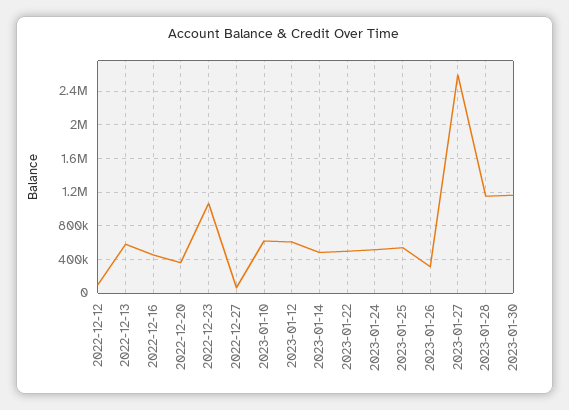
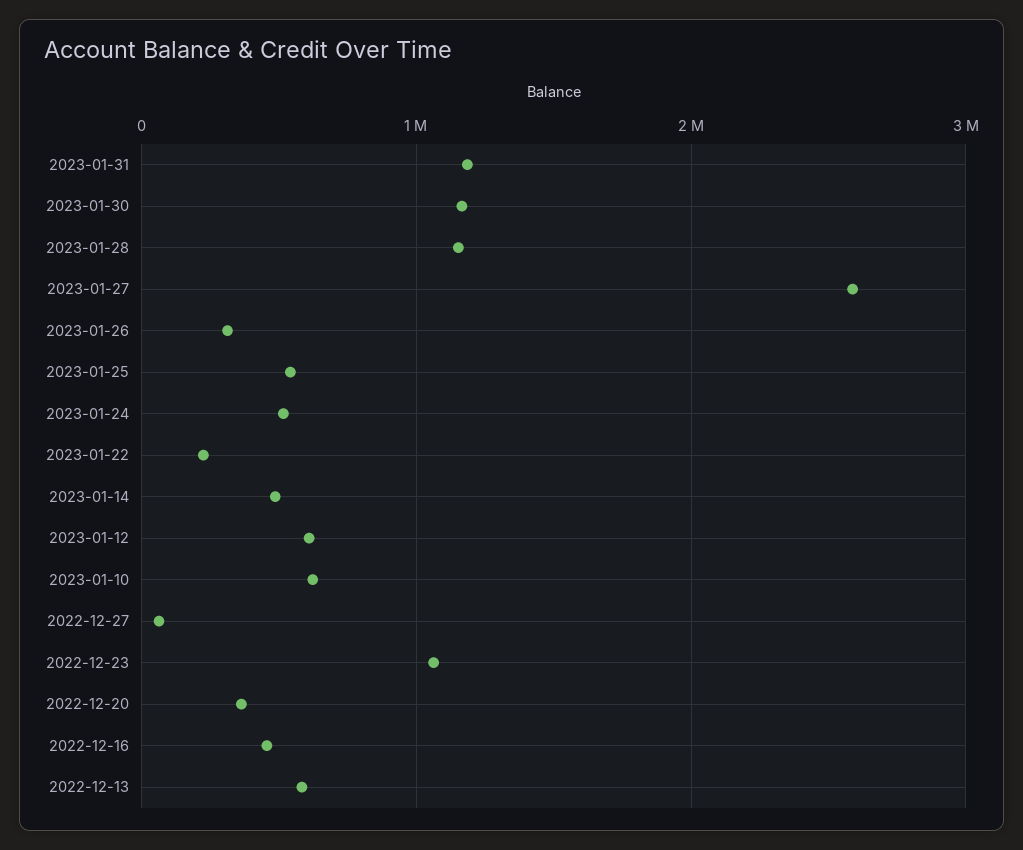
2022-12-12: 100000 -> none
2023-01-22: 500000 -> 200000
2023-01-31: none -> 1200000

